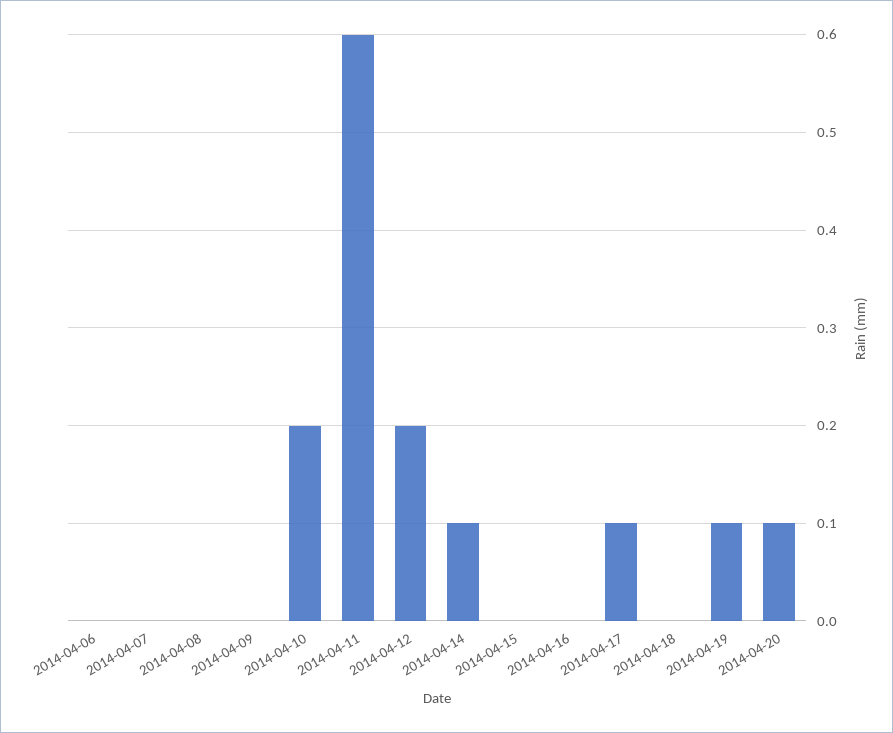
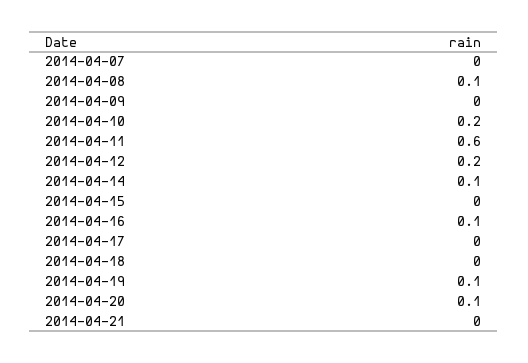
2014-04-06: 0 -> none
2014-04-08: 0 -> 0.1
2014-04-16: 0 -> 0.1
2014-04-17: 0.1 -> 0
2014-04-21: none -> 0

